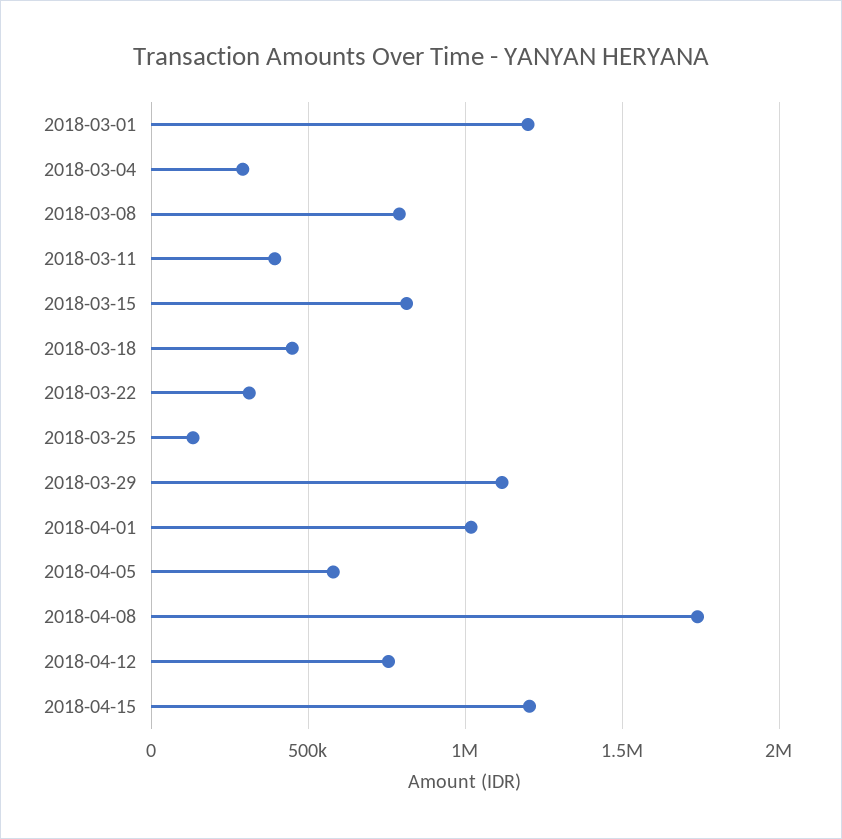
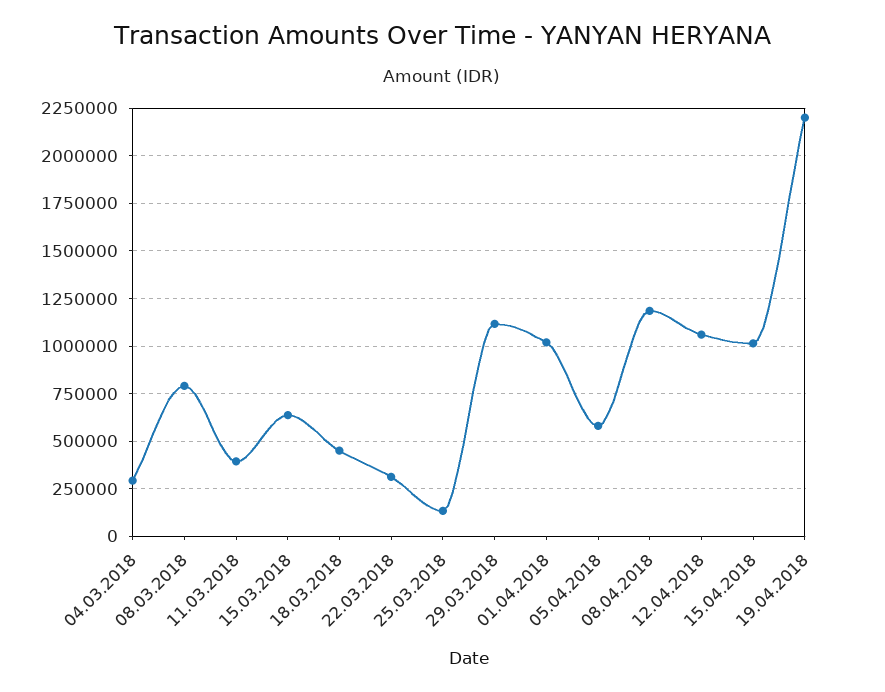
2018-03-01: 1200000 -> none
2018-03-15: 800000 -> 650000
2018-04-08: 1750000 -> 1200000
2018-04-12: 750000 -> 1050000
2018-04-15: 1200000 -> 1000000
19.04.2018: none -> 2200000

